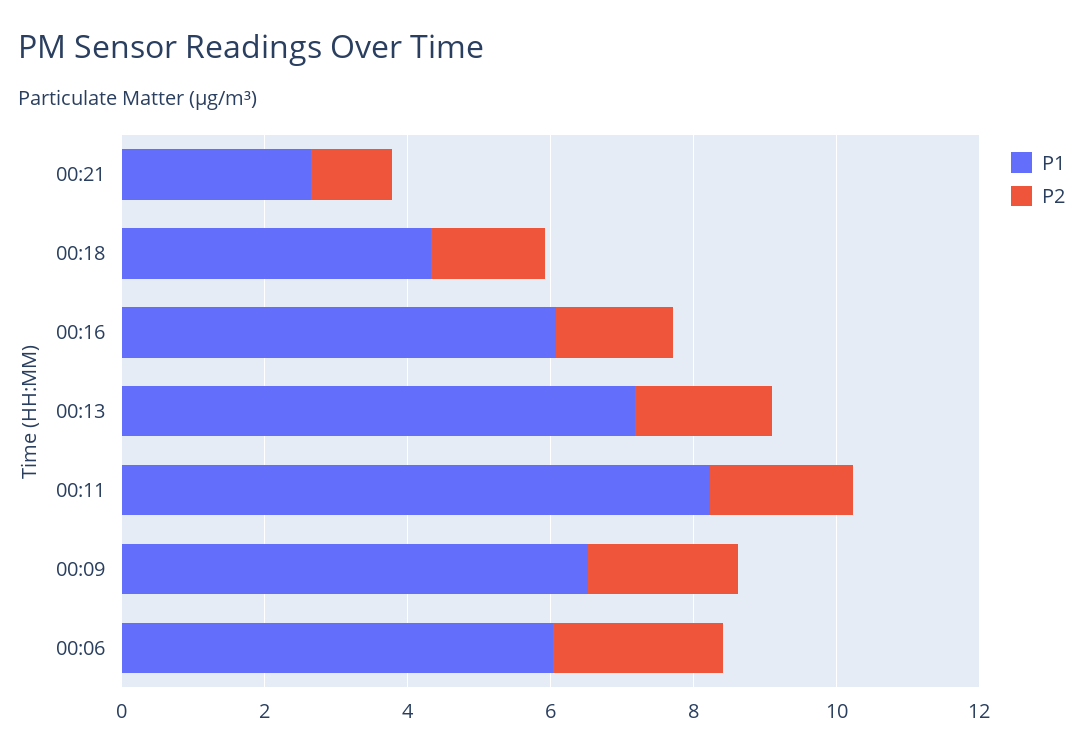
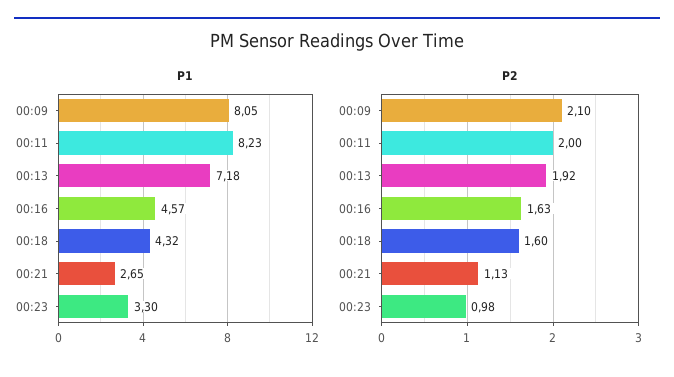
P1, 00:16: 6 -> 4.57
P1, 00:09: 6.5 -> 8.05
P1, 00:06: 6 -> none
P2, 00:06: 2.5 -> none
P1, 00:23: none -> 3.3
P2, 00:23: none -> 0.98

